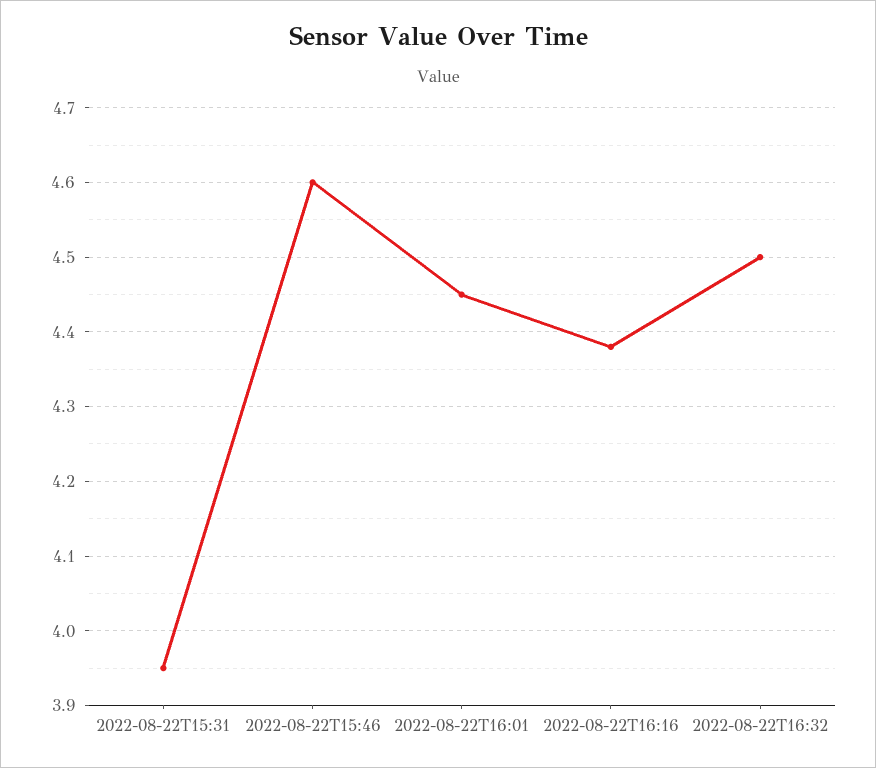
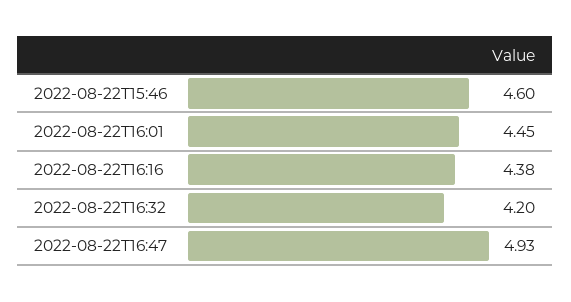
2022-08-22T15:31: 3.95 -> none
2022-08-22T16:32: 4.5 -> 4.2
2022-08-22T16:47: none -> 4.93

